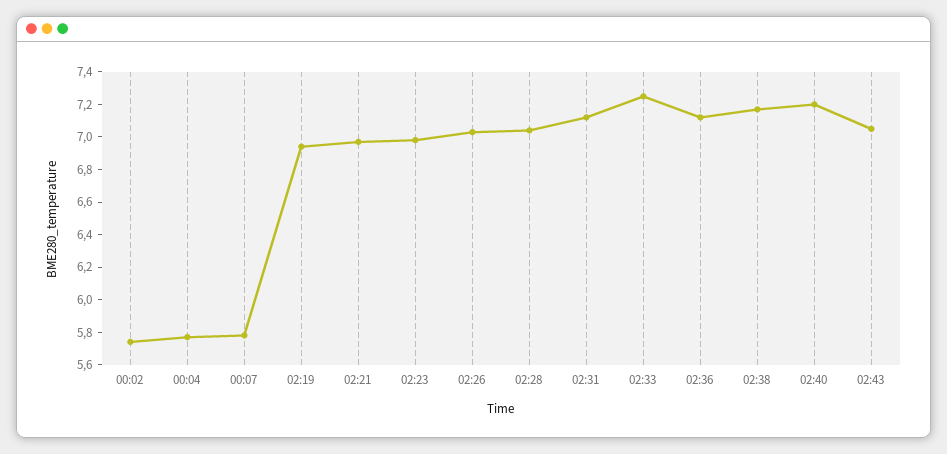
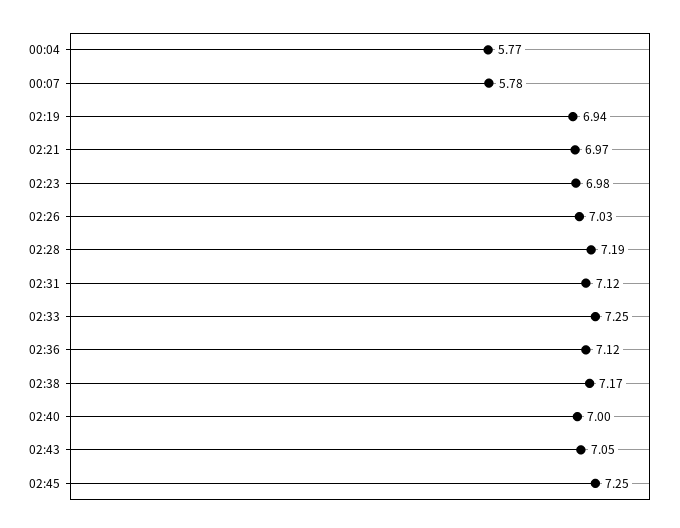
00:02: 5.75 -> none
02:28: 7.05 -> 7.19
02:40: 7.2 -> 7
02:45: none -> 7.25

